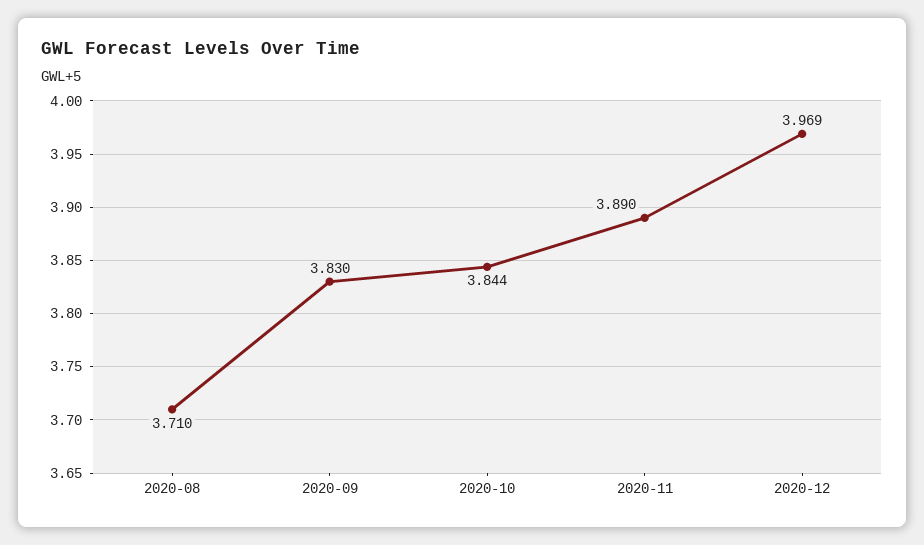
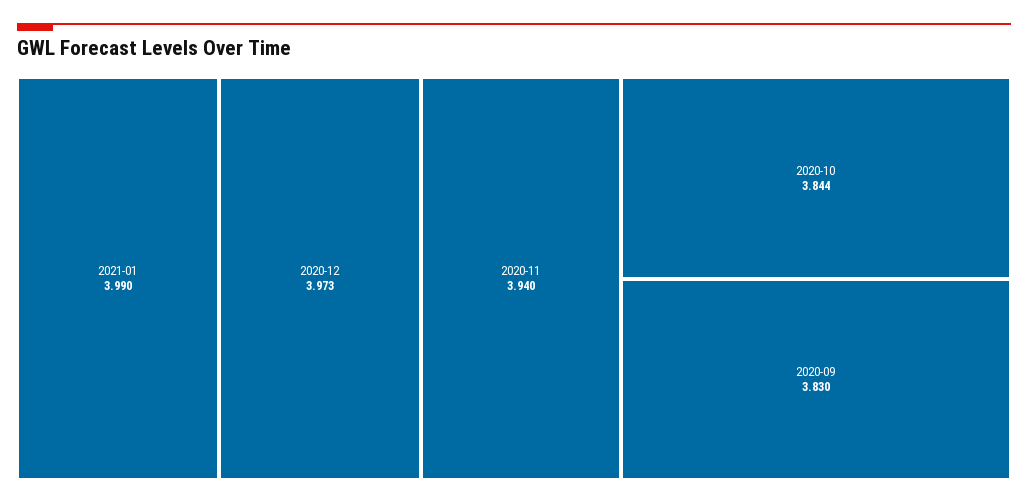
2020-08: 3.71 -> none
2020-11: 3.89 -> 3.94
2020-12: 3.969 -> 3.973
2021-01: none -> 3.99

